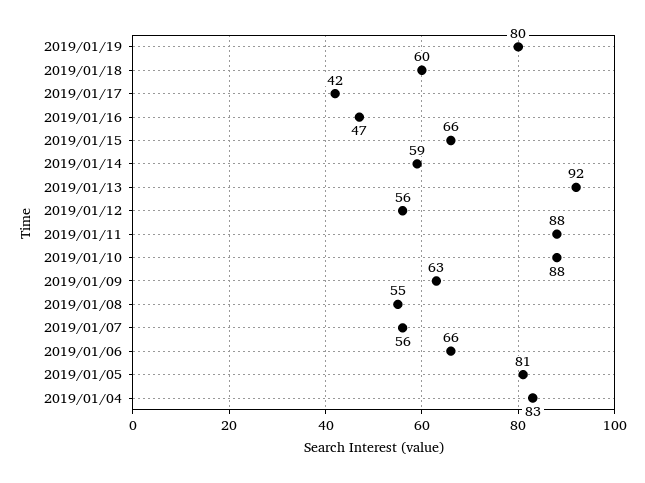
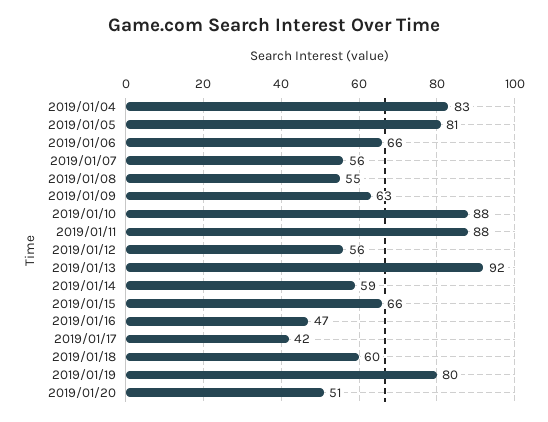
2019/01/20: none -> 51

